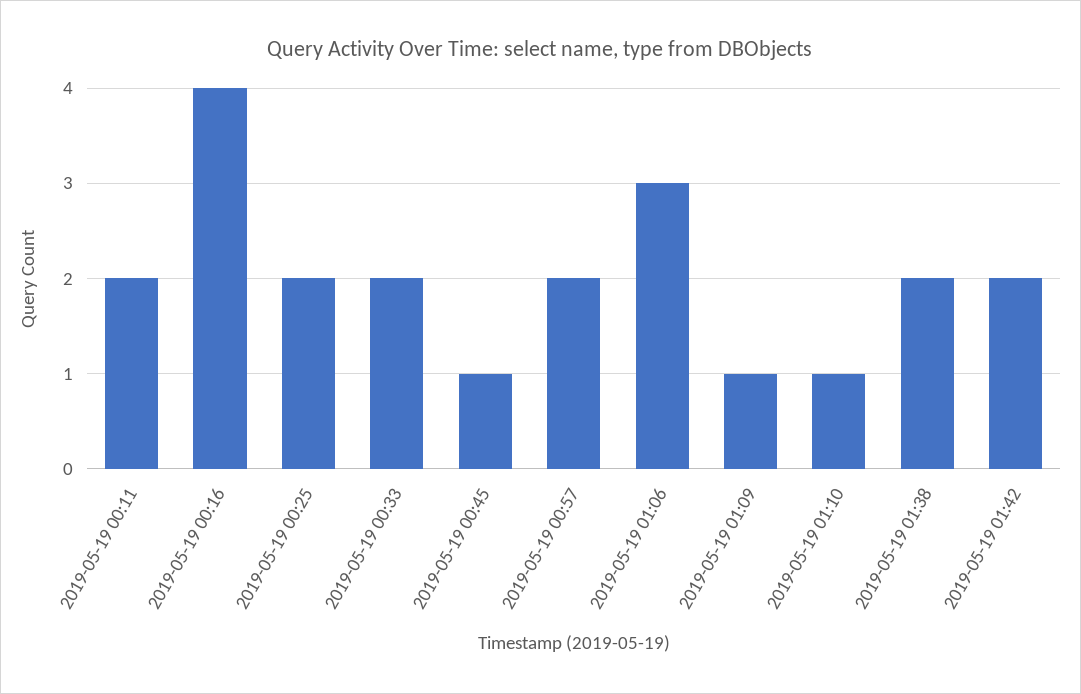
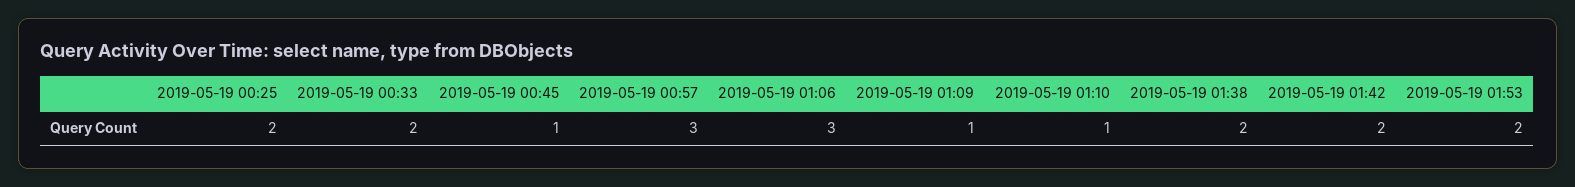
2019-05-19 00:11: 2 -> none
2019-05-19 00:16: 4 -> none
2019-05-19 00:57: 2 -> 3
2019-05-19 01:53: none -> 2

